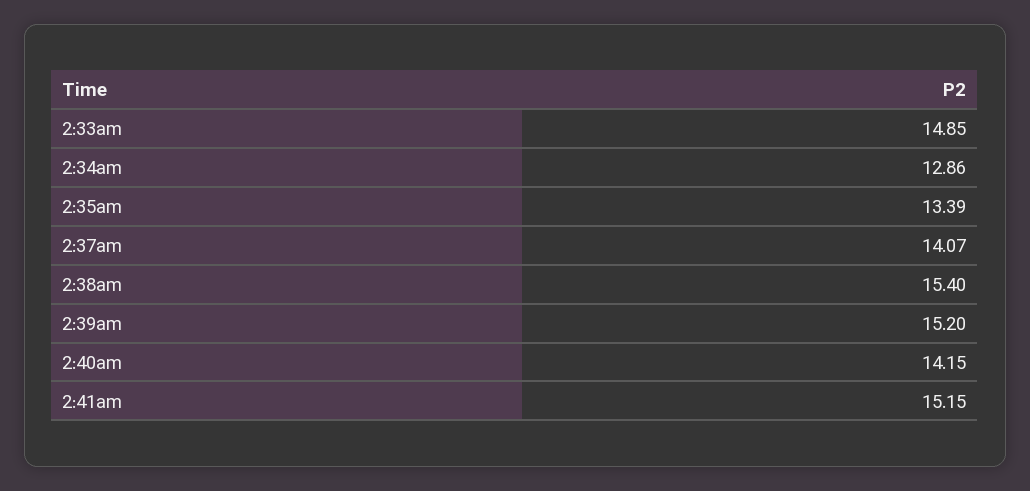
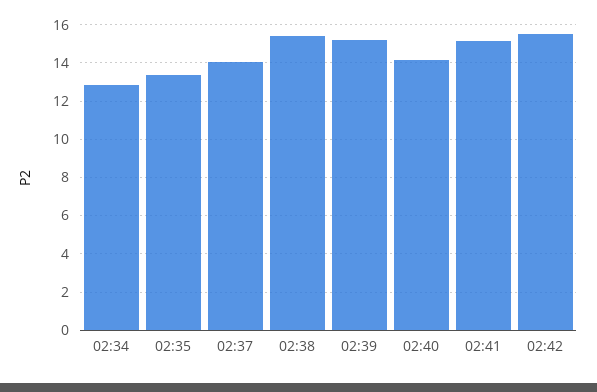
2:33am: 14.85 -> none
02:42: none -> 15.5

